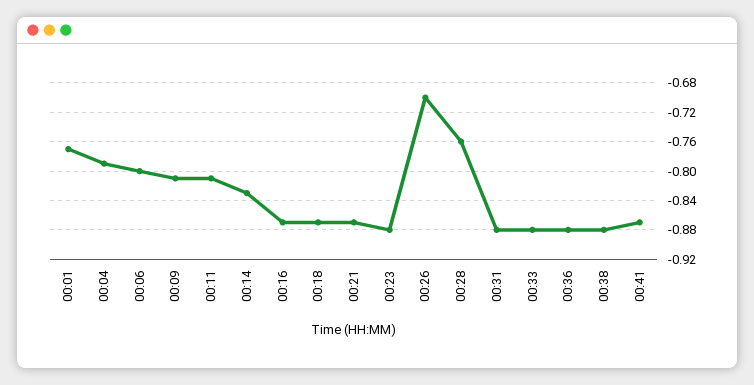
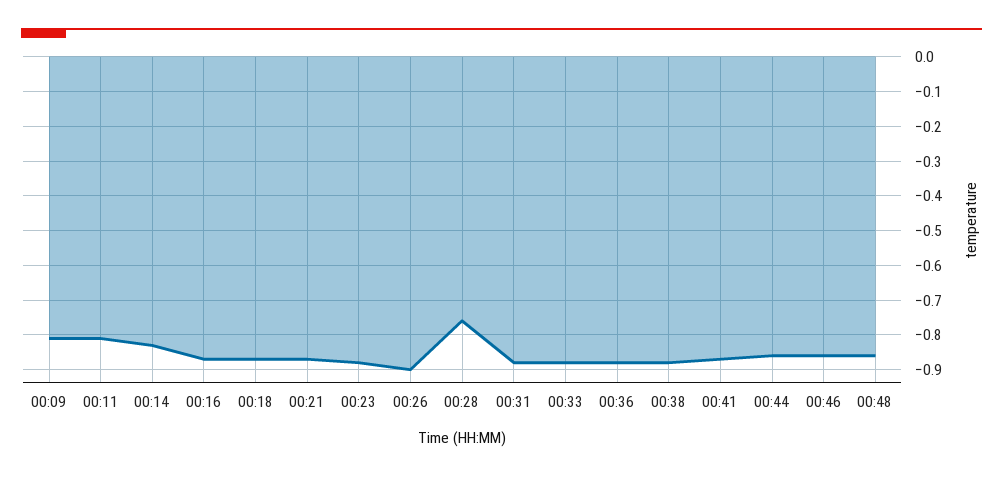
00:01: -0.77 -> none
00:04: -0.79 -> none
00:06: -0.8 -> none
00:26: -0.7 -> -0.9
00:44: none -> -0.85
00:46: none -> -0.85
00:48: none -> -0.85

